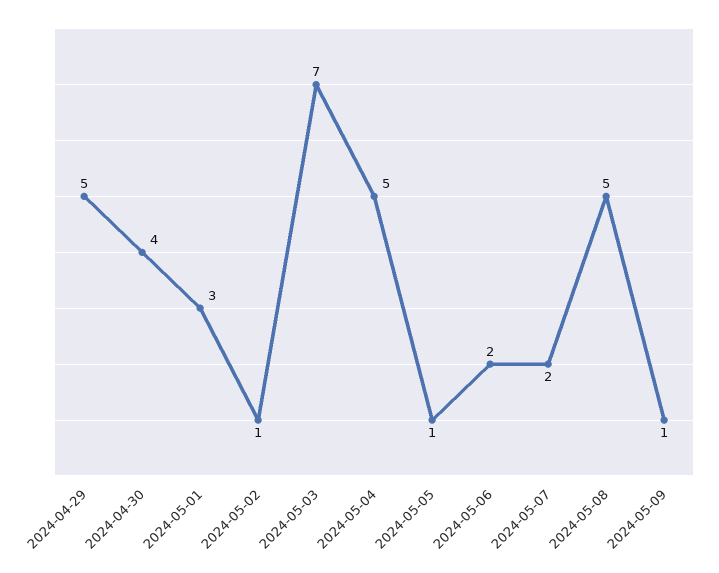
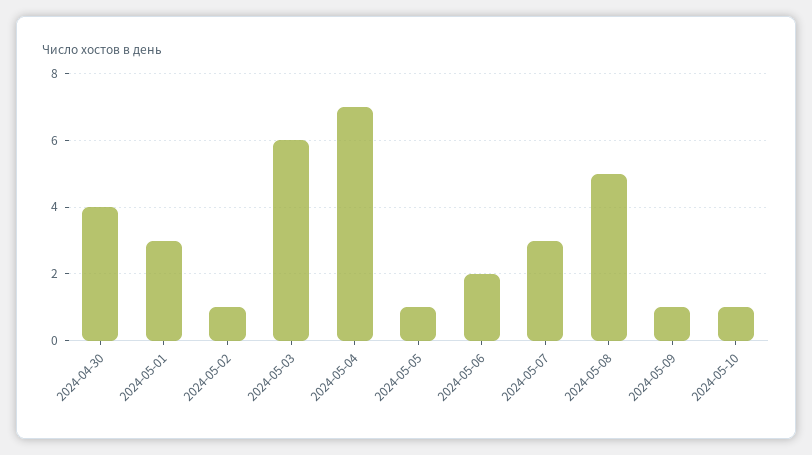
2024-04-29: 5 -> none
2024-05-03: 7 -> 6
2024-05-04: 5 -> 7
2024-05-07: 2 -> 3
2024-05-10: none -> 1

